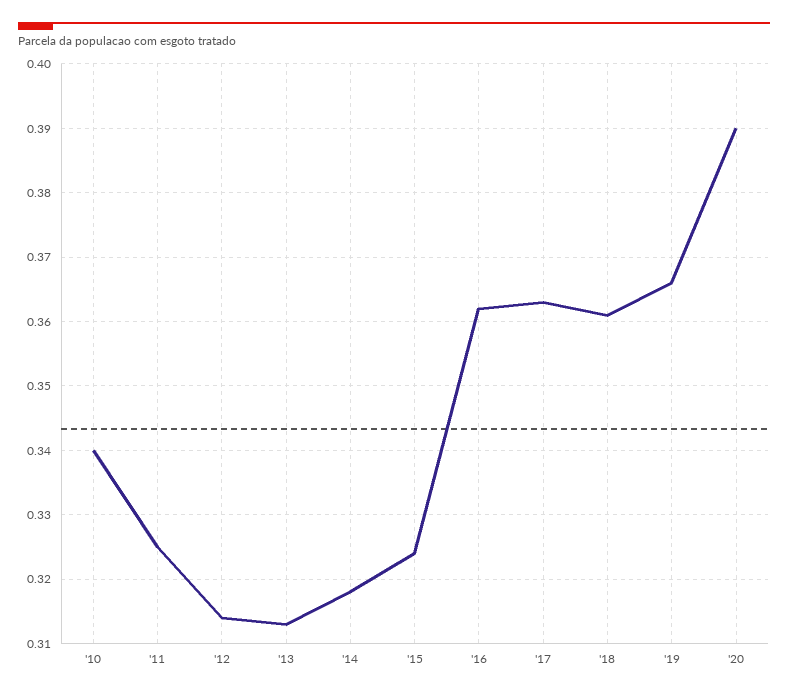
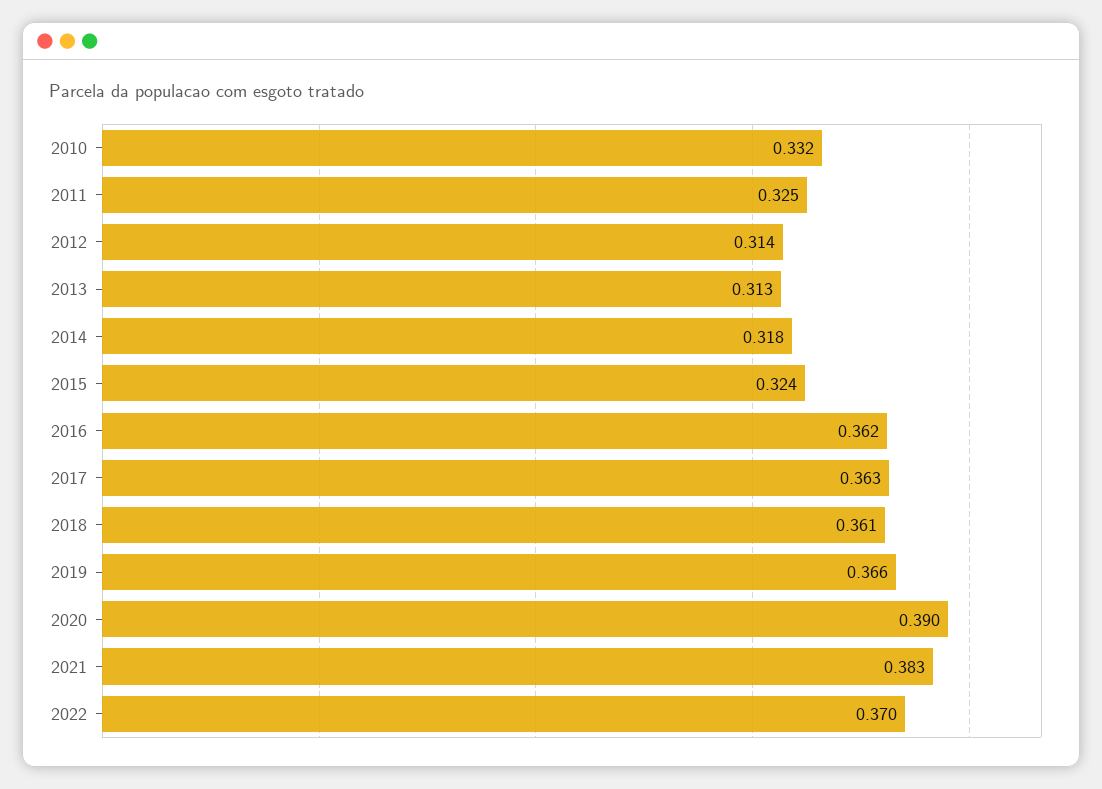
'10: 0.34 -> 0.332
2021: none -> 0.383
2022: none -> 0.37

